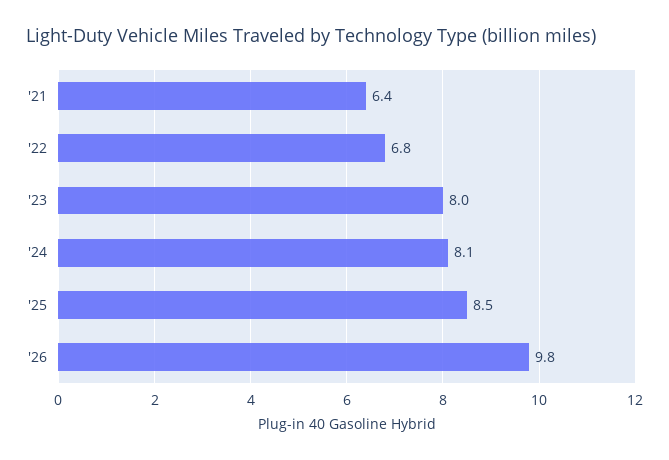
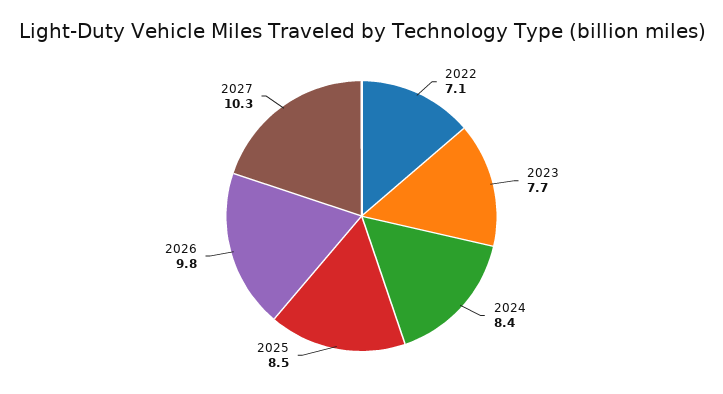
'21: 6.4 -> none
'22: 6.8 -> 7.1
'23: 8 -> 7.7
'24: 8.1 -> 8.4
2027: none -> 10.3

